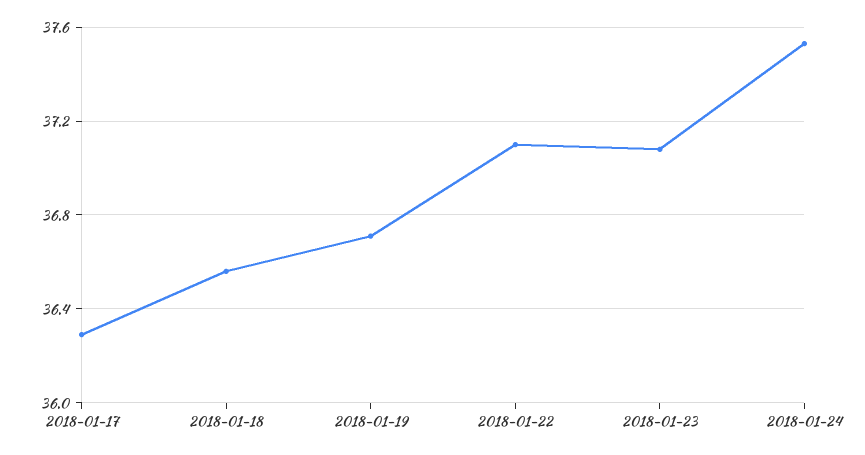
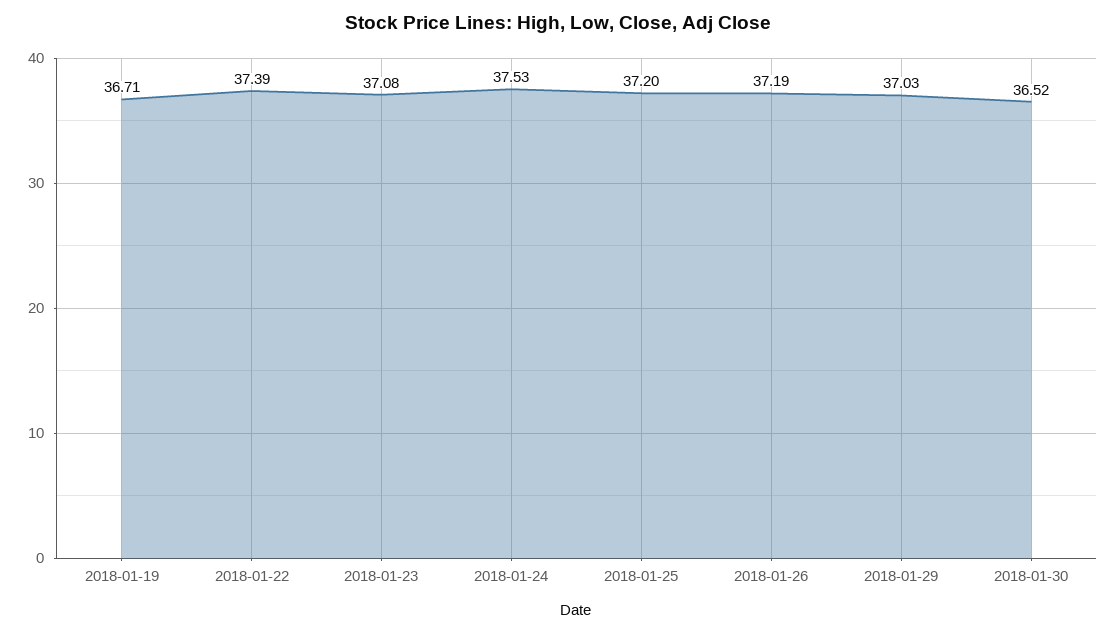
2018-01-17: 36.3 -> none
2018-01-18: 36.55 -> none
2018-01-22: 37.1 -> 37.39
2018-01-25: none -> 37.2
2018-01-26: none -> 37.19
2018-01-29: none -> 37.03
2018-01-30: none -> 36.52

